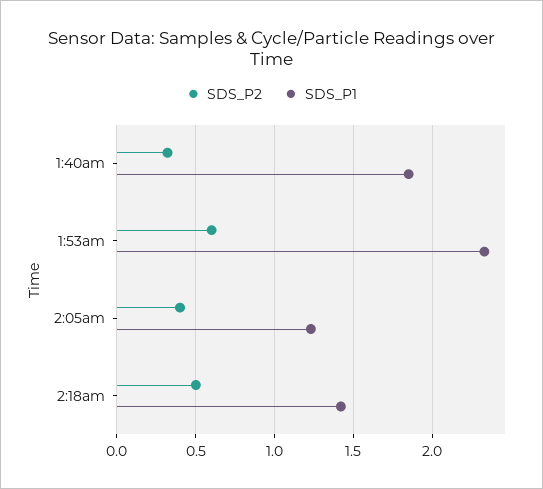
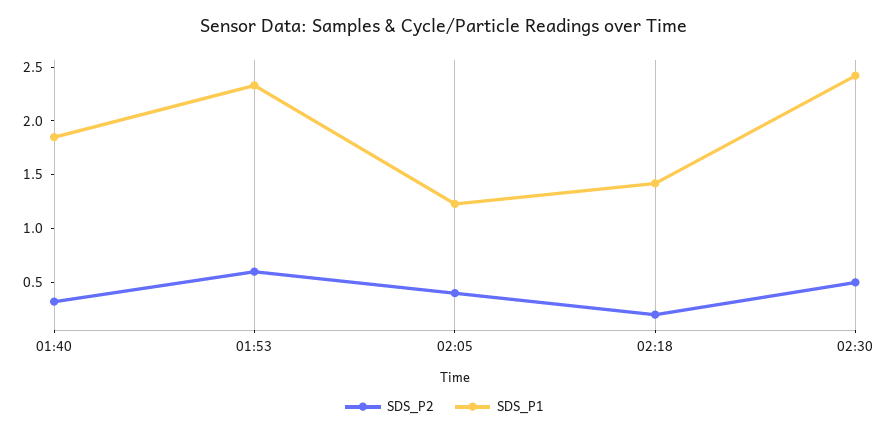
SDS_P2, 2:18am: 0.5 -> 0.2
SDS_P2, 02:30: none -> 0.5
SDS_P1, 02:30: none -> 2.4

